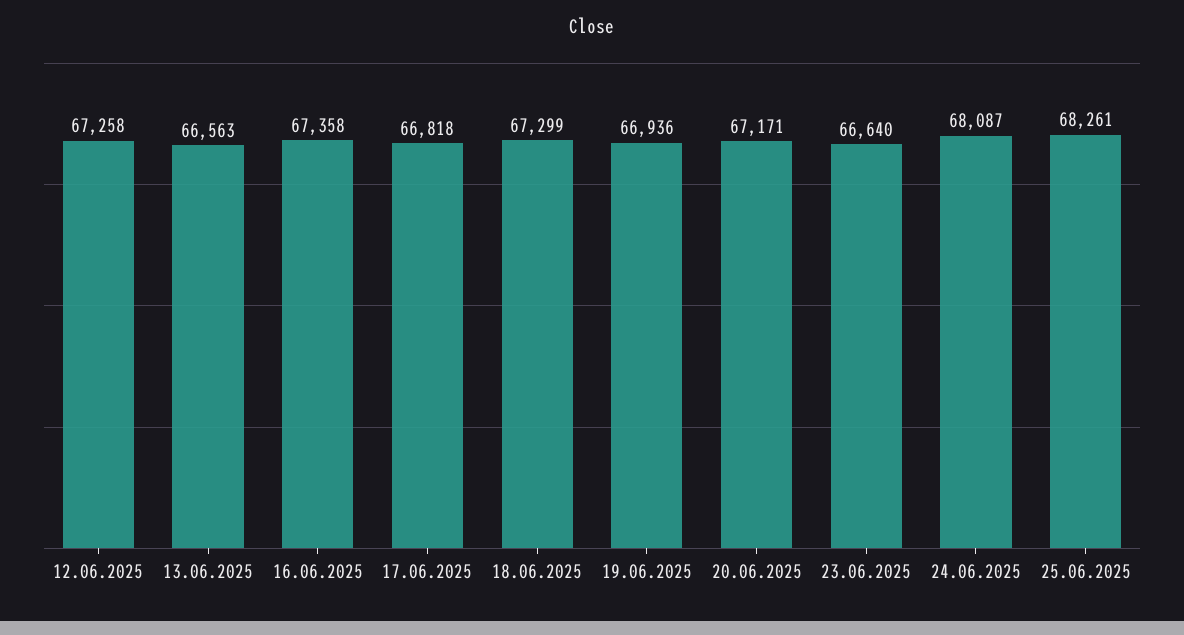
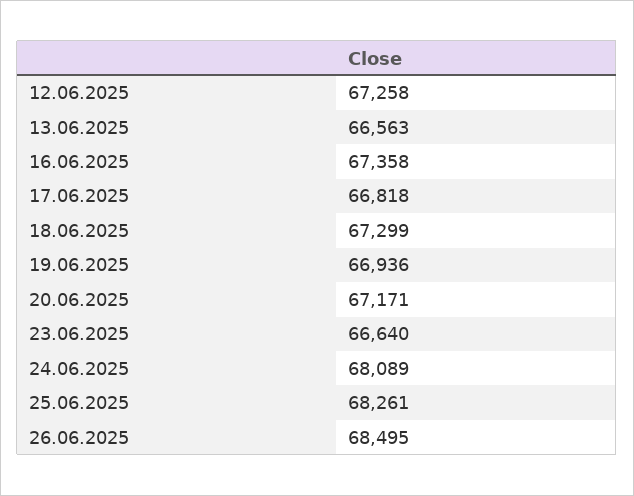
24.06.2025: 68087 -> 68089
26.06.2025: none -> 68495

